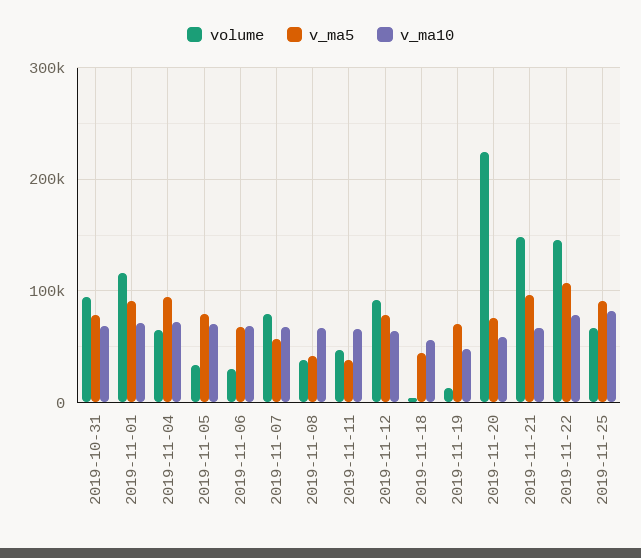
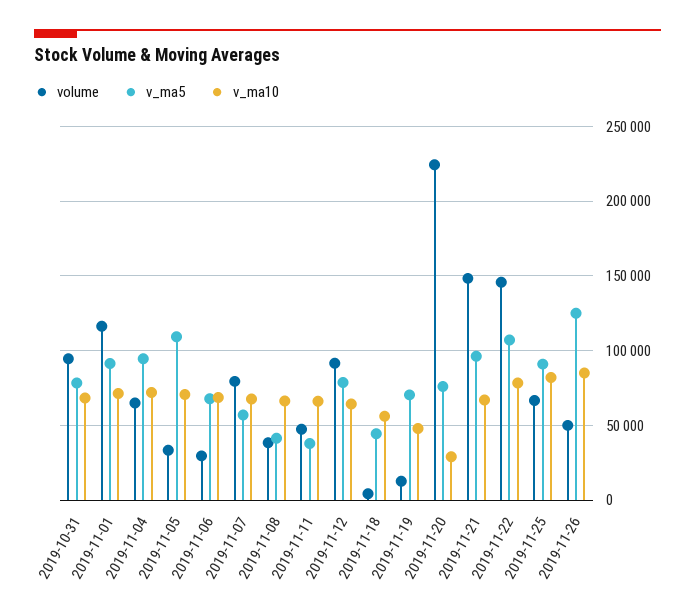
v_ma5, 2019-11-05: 80000 -> 110000
v_ma10, 2019-11-20: 60000 -> 30000
volume, 2019-11-26: none -> 50000
v_ma5, 2019-11-26: none -> 125000
v_ma10, 2019-11-26: none -> 85000

